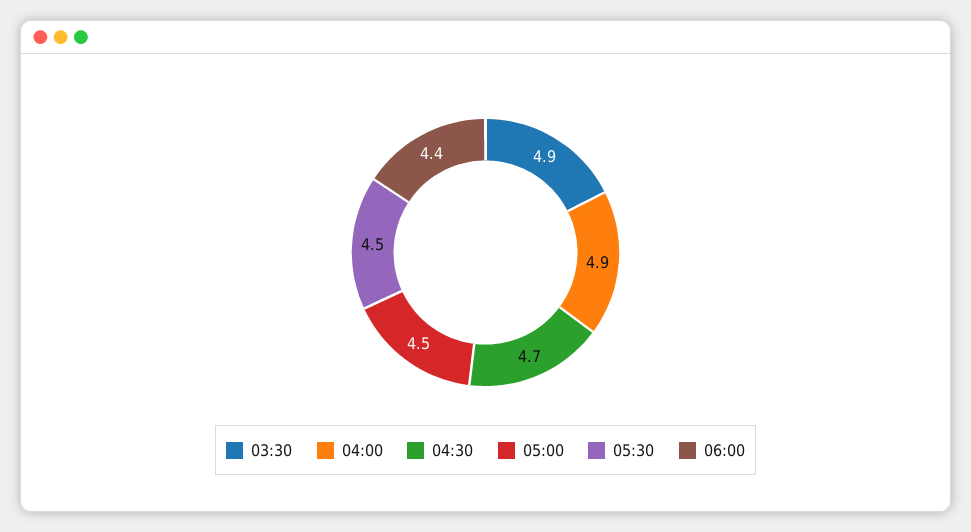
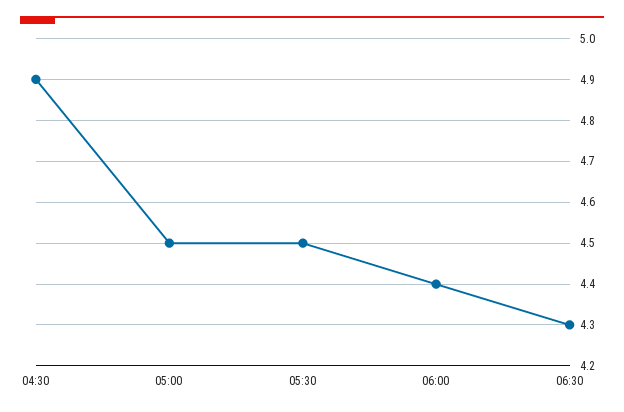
03:30: 4.9 -> none
04:00: 4.9 -> none
04:30: 4.7 -> 4.9
06:30: none -> 4.3

